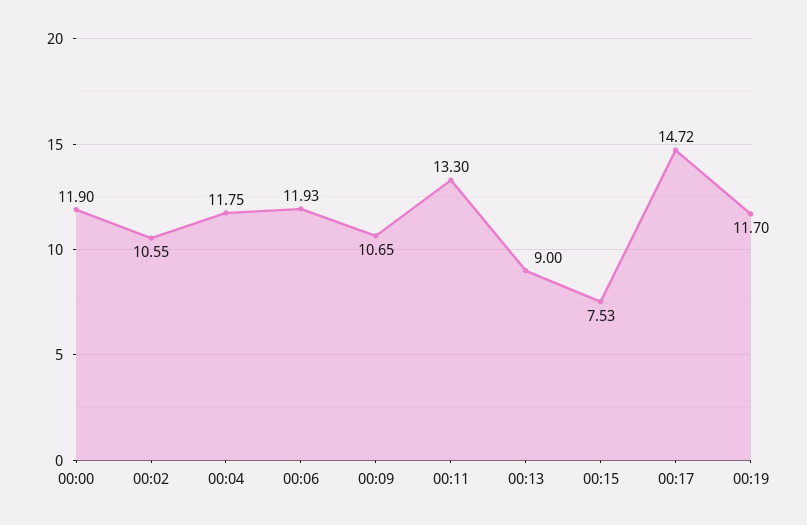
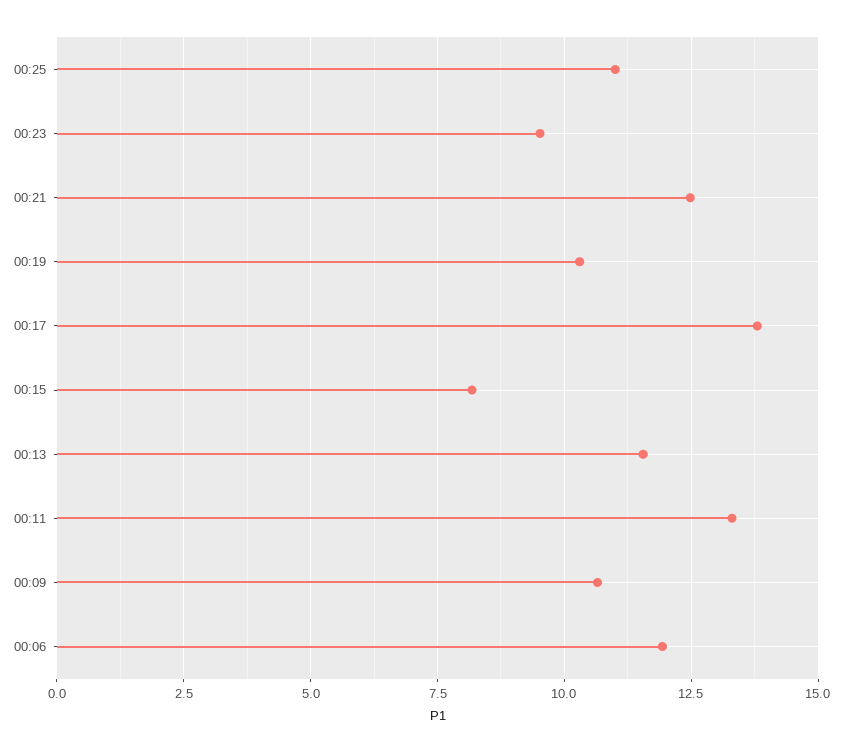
00:00: 11.9 -> none
00:02: 10.55 -> none
00:04: 11.75 -> none
00:13: 9 -> 11.5
00:15: 7.53 -> 8.25
00:17: 14.72 -> 13.75
00:19: 11.7 -> 10.25
00:25: none -> 11
00:23: none -> 9.5
00:21: none -> 12.5

